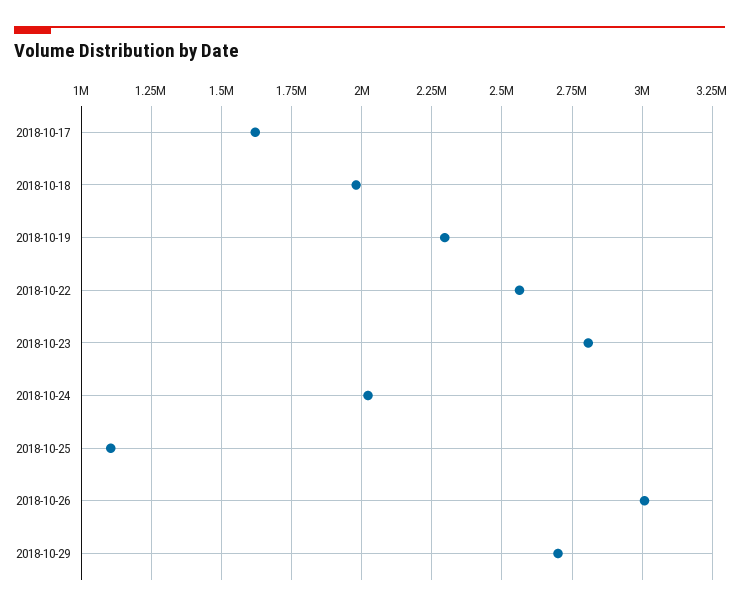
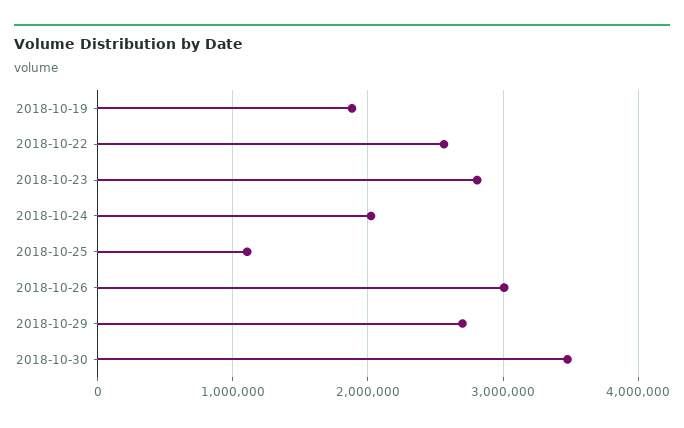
2018-10-17: 1625000 -> none
2018-10-18: 1975000 -> none
2018-10-19: 2300000 -> 1900000
2018-10-30: none -> 3500000

